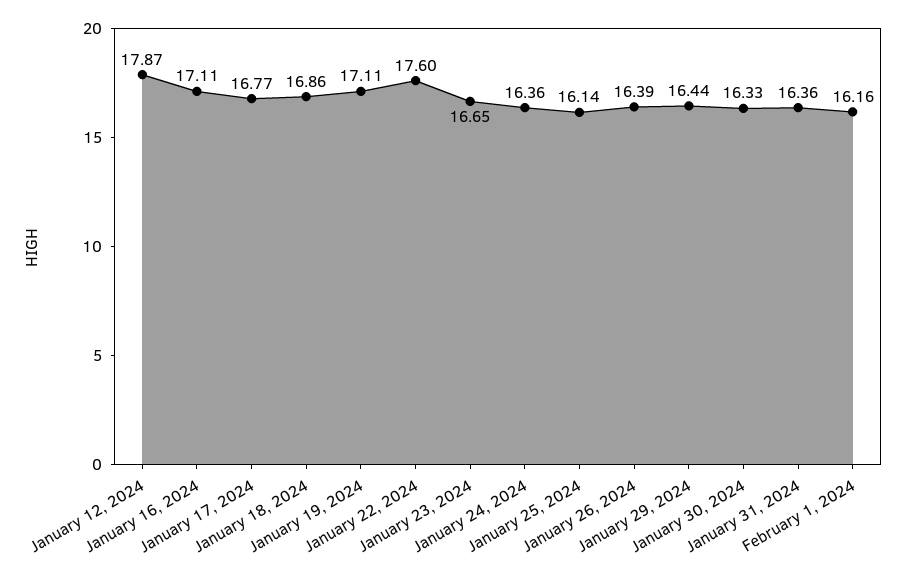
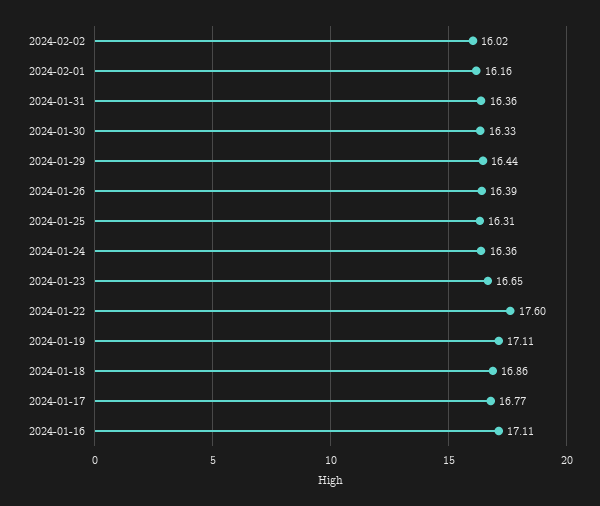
January 12, 2024: 17.87 -> none
January 25, 2024: 16.14 -> 16.31
2024-02-02: none -> 16.02

